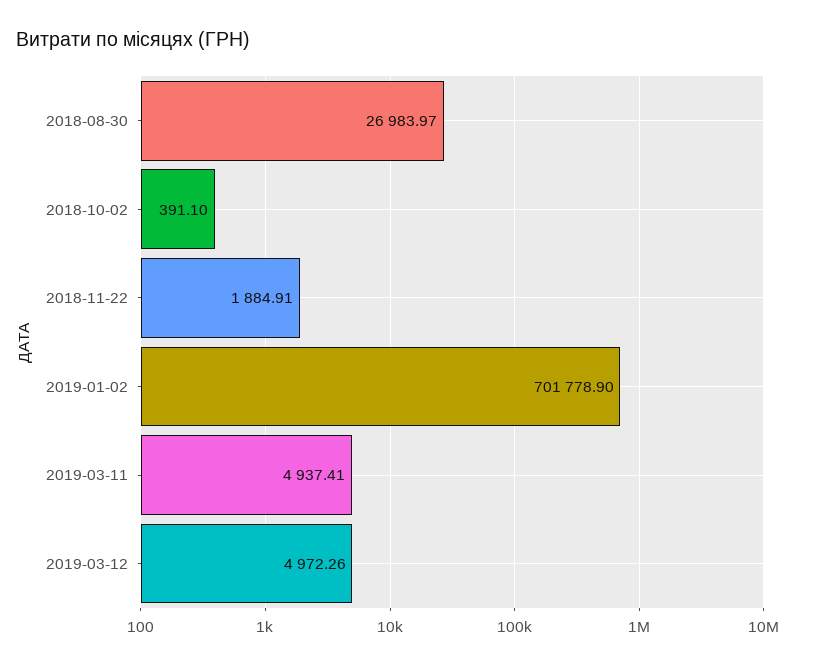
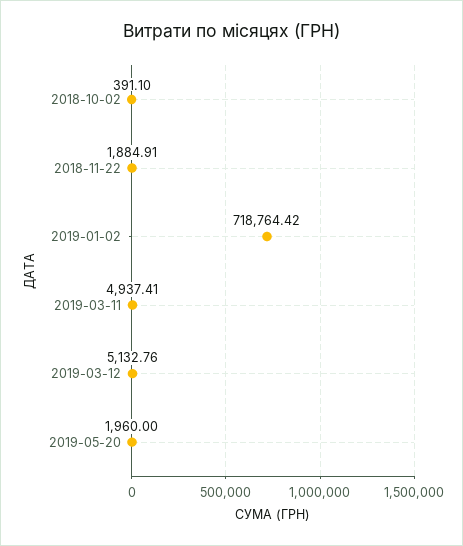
2018-08-30: 26983.97 -> none
2019-01-02: 701778.9 -> 718764.42
2019-03-12: 4972.26 -> 5132.76
2019-05-20: none -> 1960

